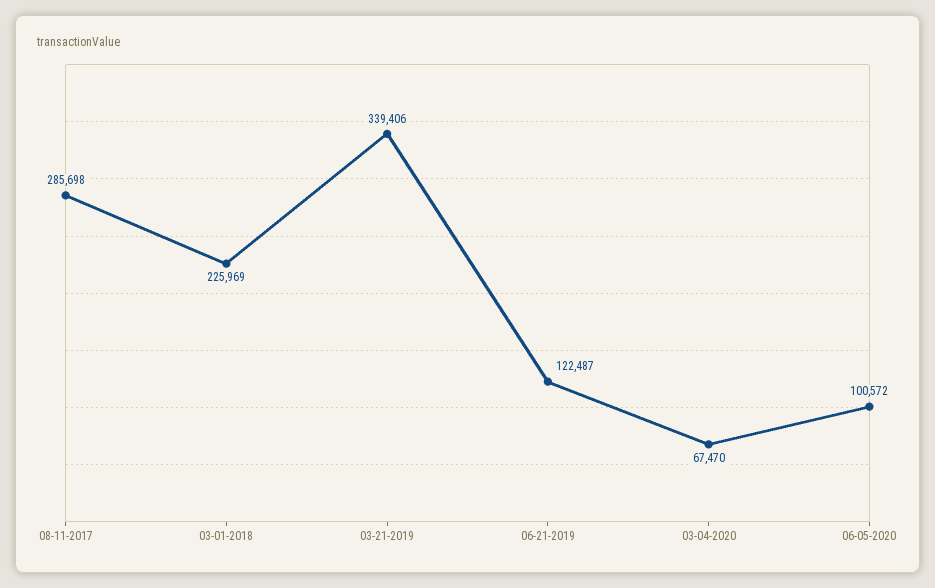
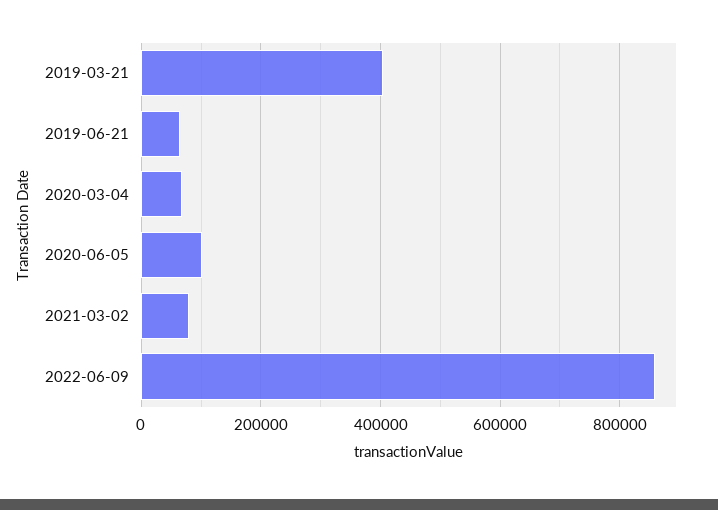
08-11-2017: 285698 -> none
03-01-2018: 225969 -> none
03-21-2019: 339406 -> 400000
06-21-2019: 122487 -> 60000
2021-03-02: none -> 80000
2022-06-09: none -> 860000

